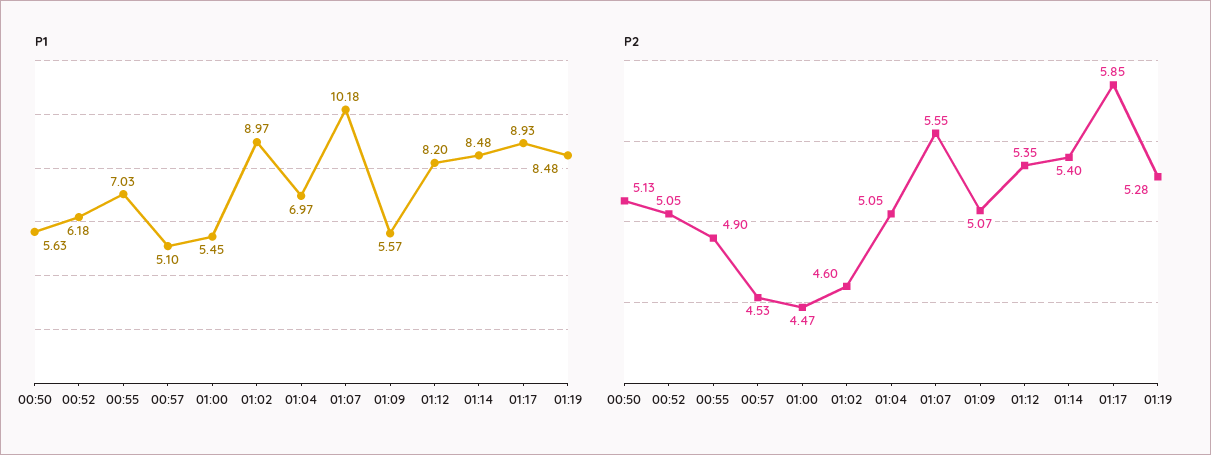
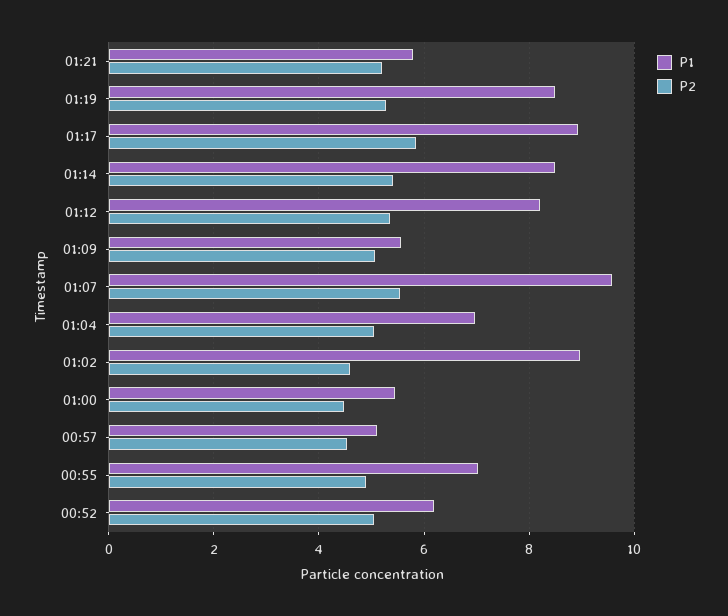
P1, 00:50: 5.63 -> none
P1, 01:07: 10.18 -> 9.6
P2, 00:50: 5.13 -> none
P1, 01:21: none -> 5.8
P2, 01:21: none -> 5.2

